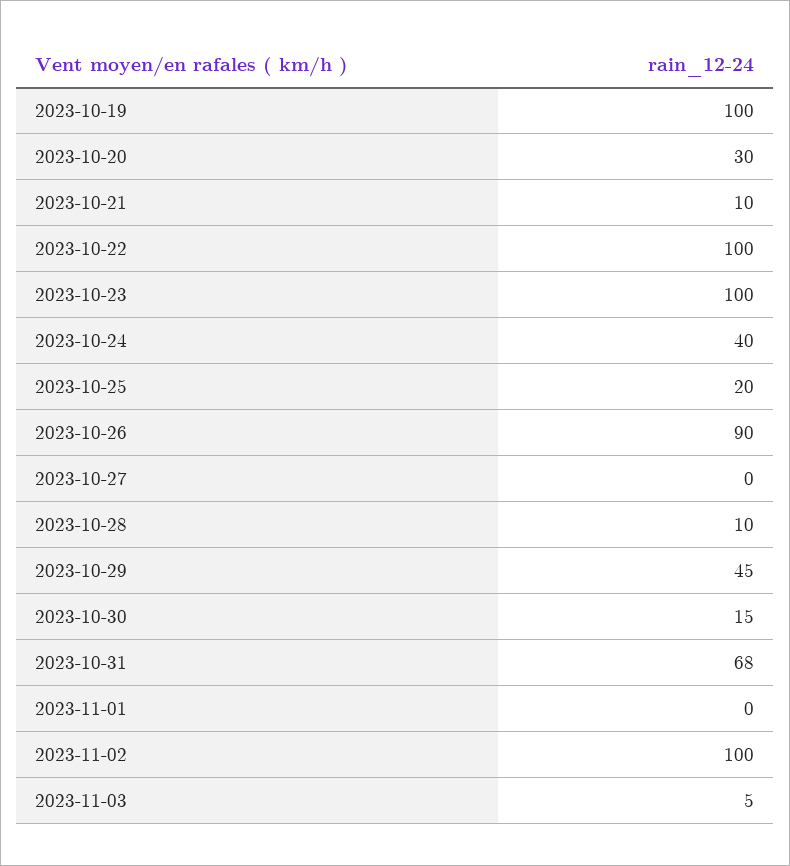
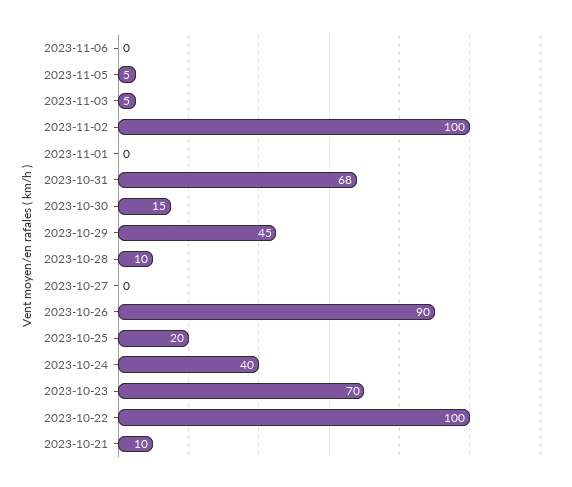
2023-10-19: 100 -> none
2023-10-20: 30 -> none
2023-10-23: 100 -> 70
2023-11-06: none -> 0
2023-11-05: none -> 5

